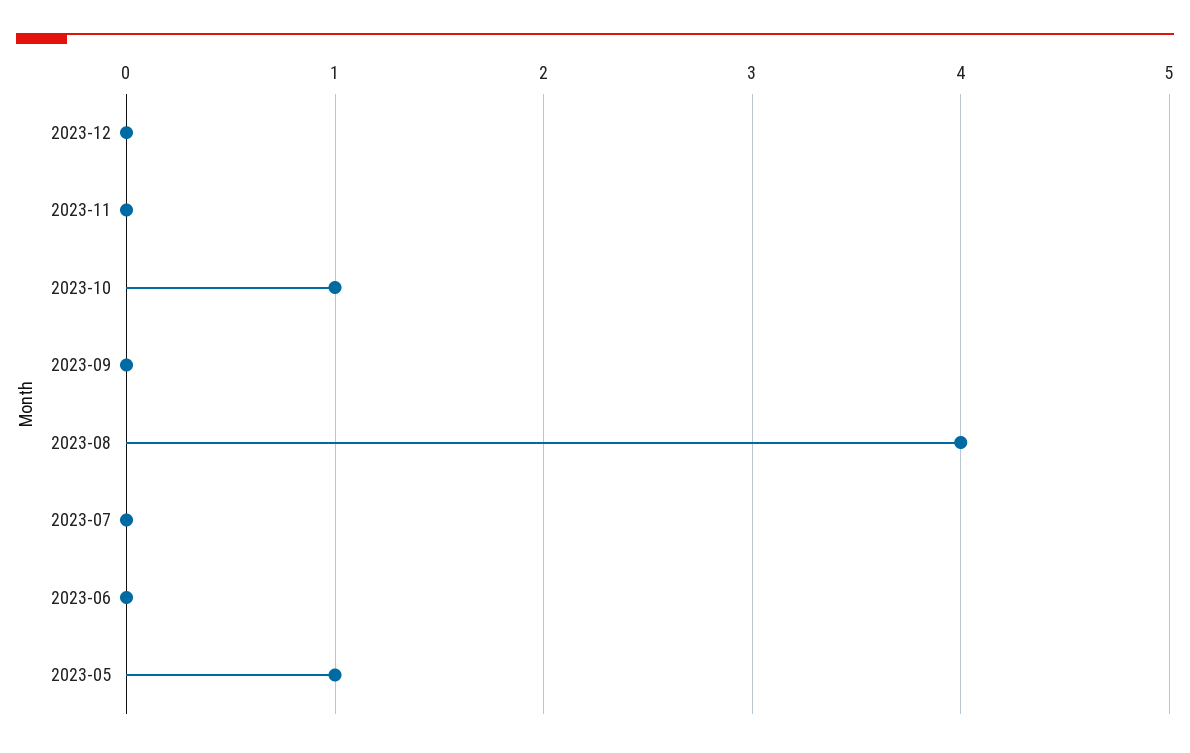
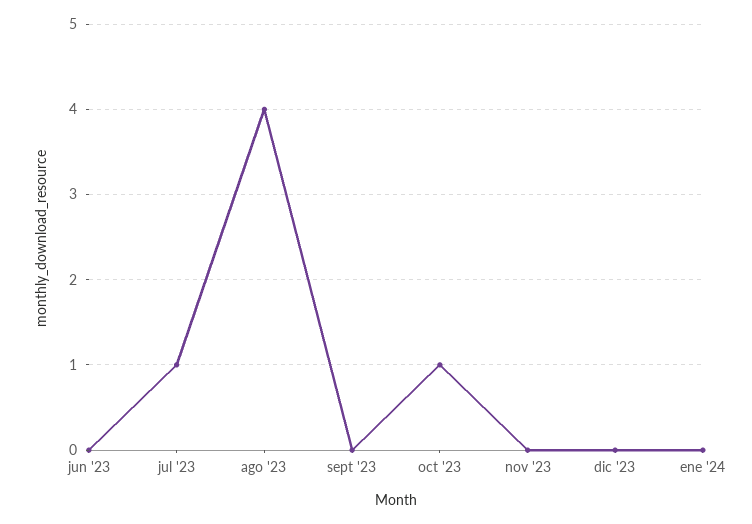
2023-07: 0 -> 1
2023-05: 1 -> none
ene '24: none -> 0

